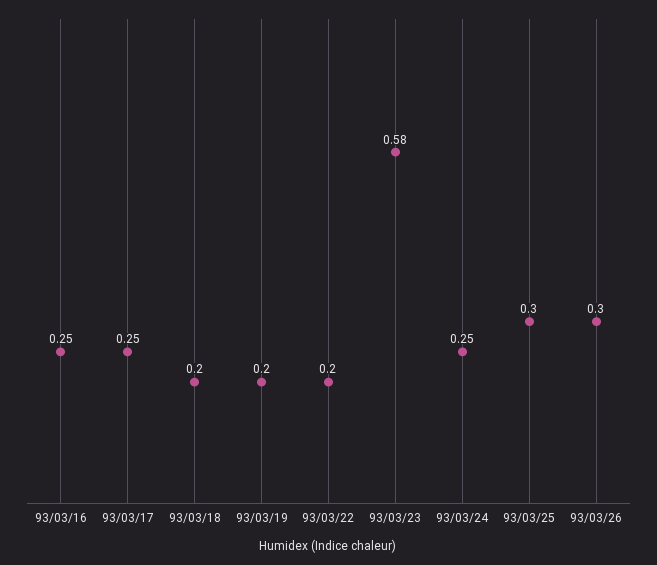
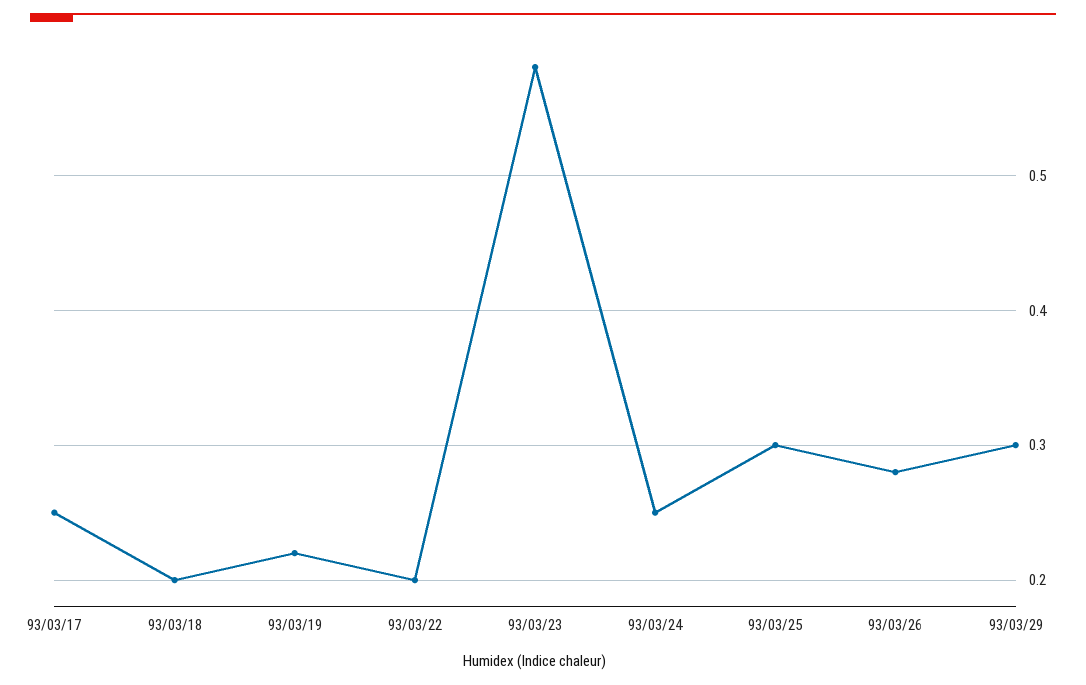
93/03/16: 0.25 -> none
93/03/19: 0.2 -> 0.22
93/03/26: 0.3 -> 0.28
93/03/29: none -> 0.3

